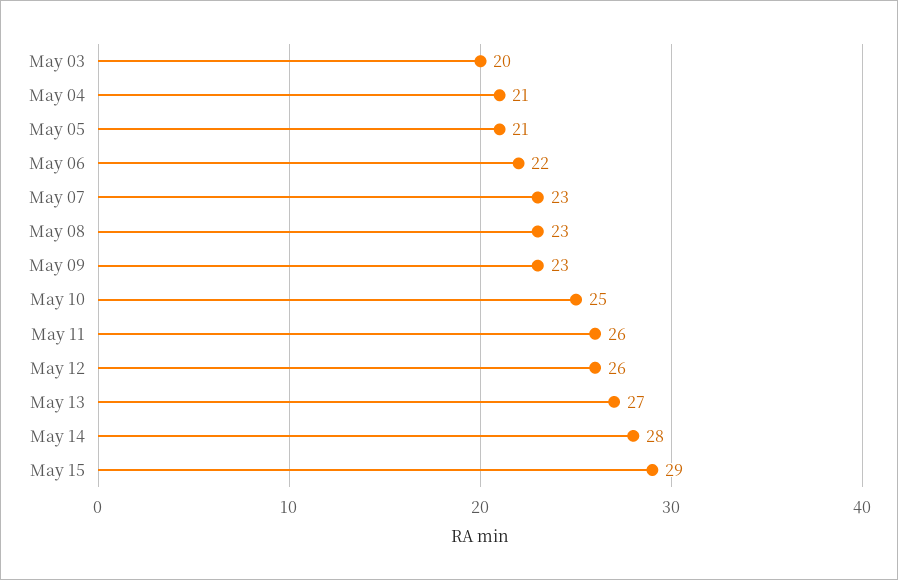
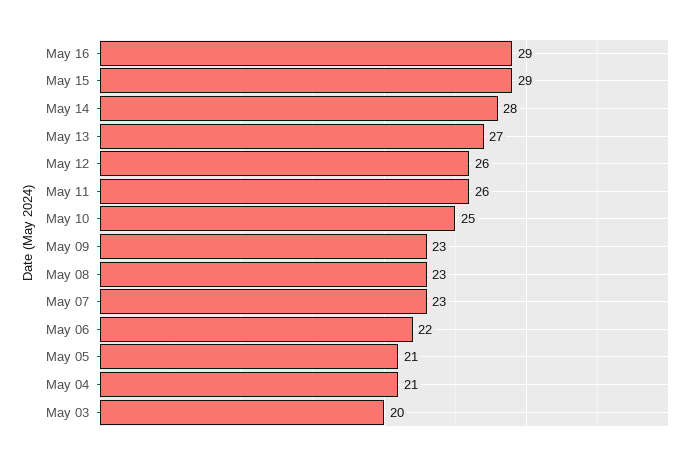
May 16: none -> 29

